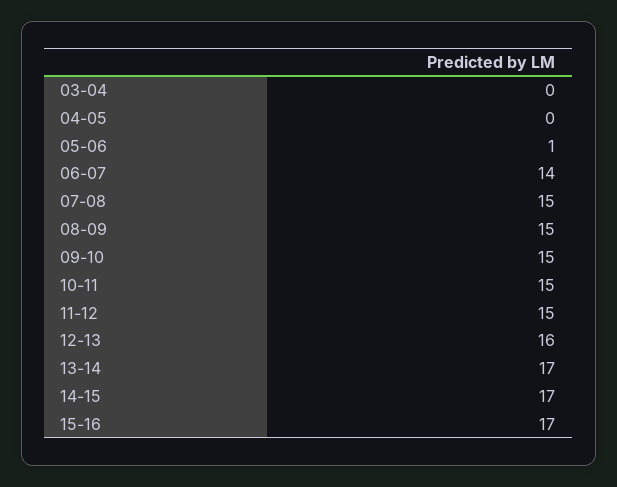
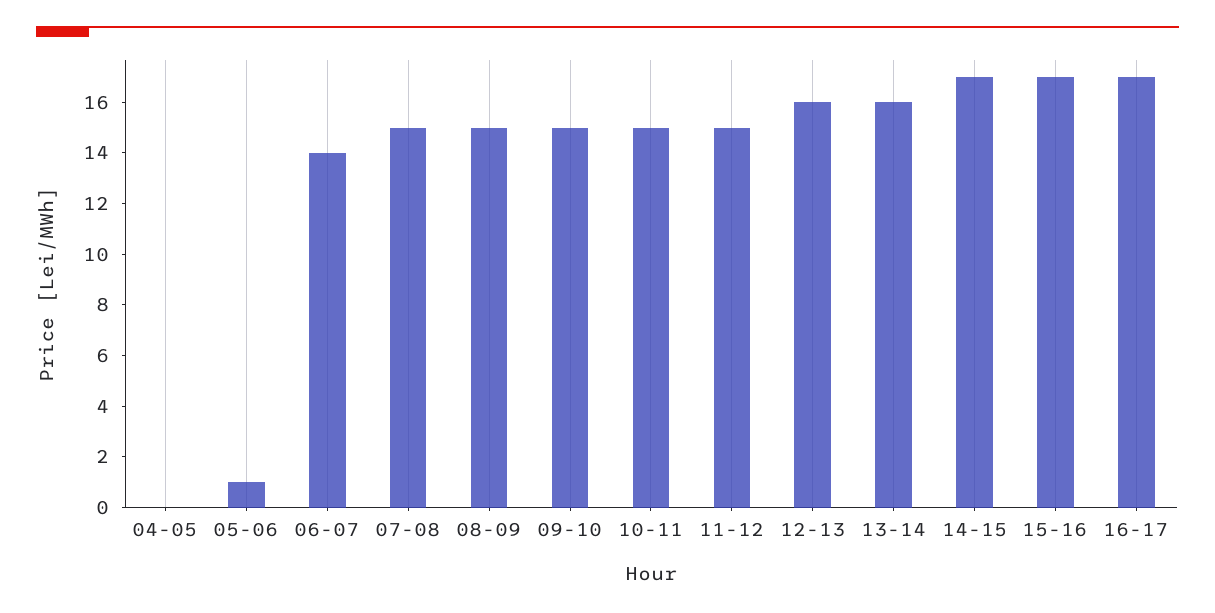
03-04: 0 -> none
13-14: 17 -> 16
16-17: none -> 17

